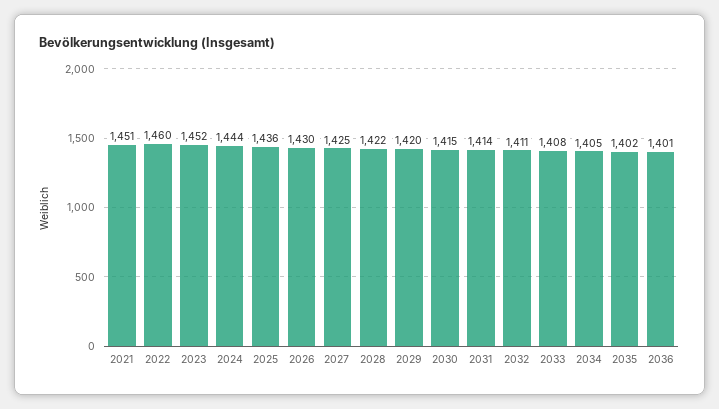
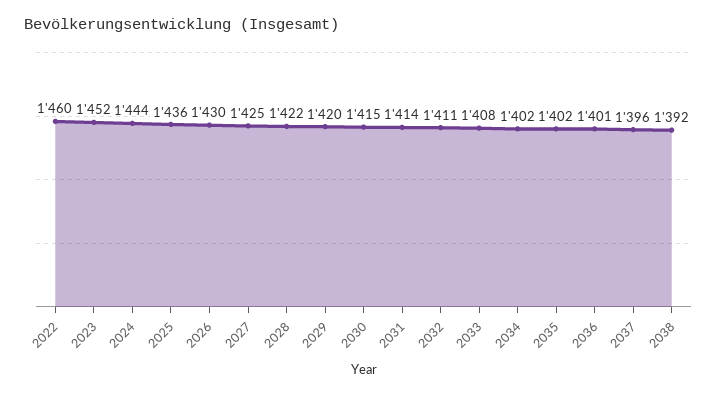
2021: 1451 -> none
2034: 1405 -> 1402
2037: none -> 1396
2038: none -> 1392

